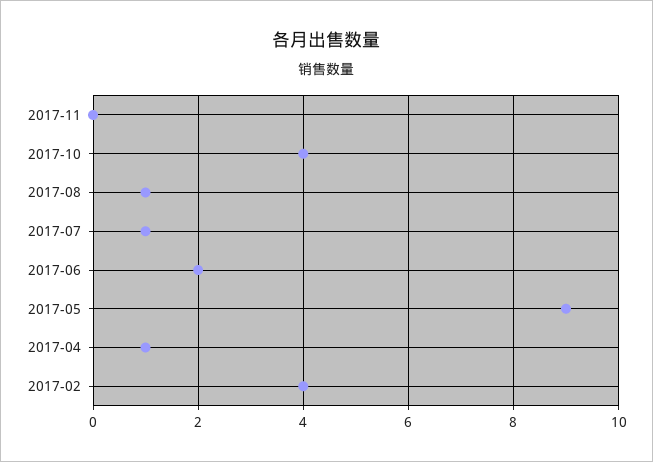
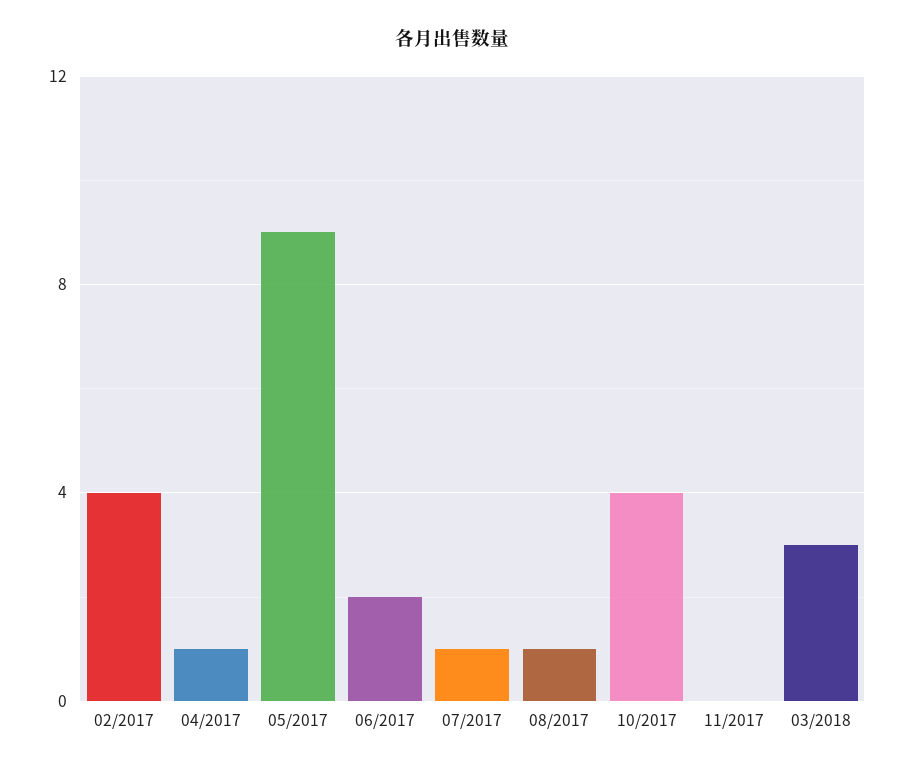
03/2018: none -> 3

